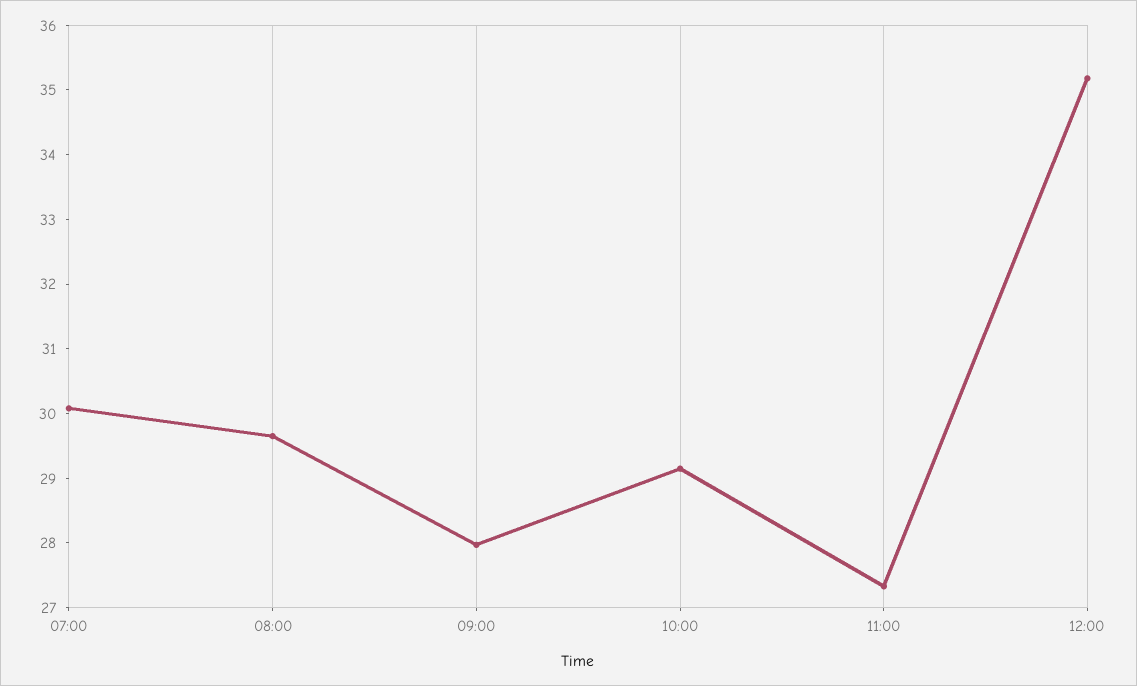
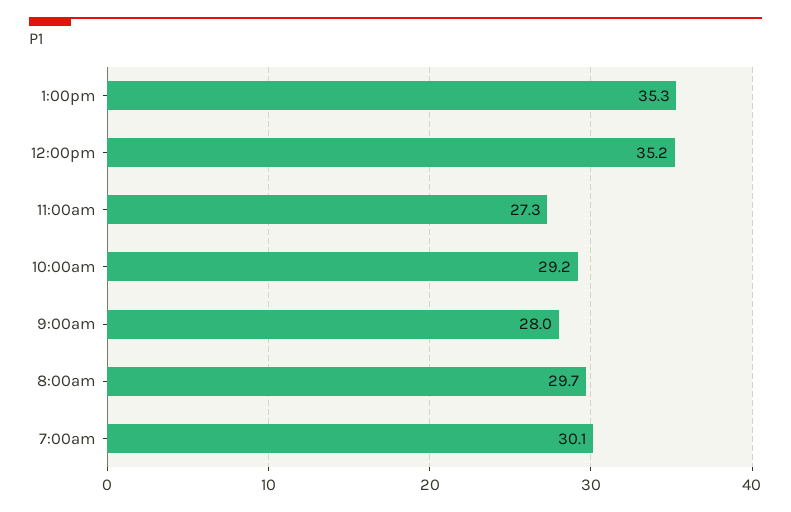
1:00pm: none -> 35.3

